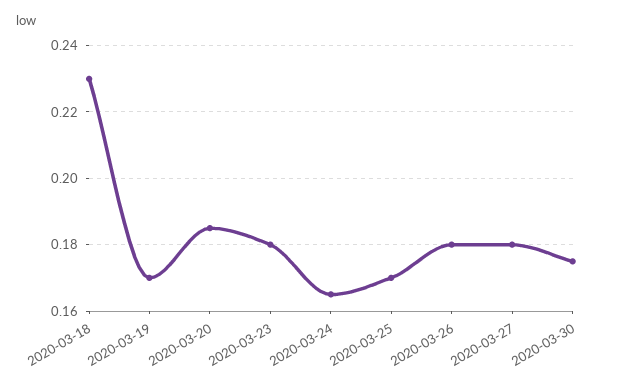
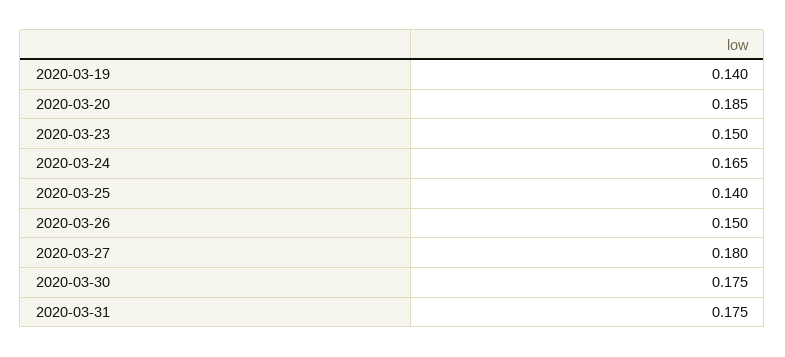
2020-03-18: 0.23 -> none
2020-03-19: 0.17 -> 0.14
2020-03-23: 0.18 -> 0.15
2020-03-25: 0.17 -> 0.14
2020-03-26: 0.18 -> 0.15
2020-03-31: none -> 0.175

